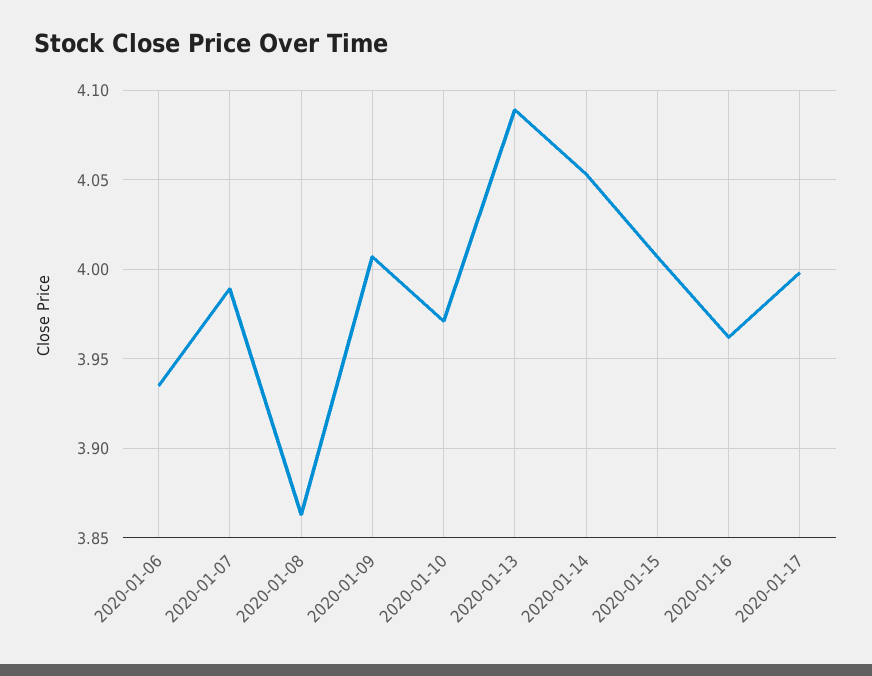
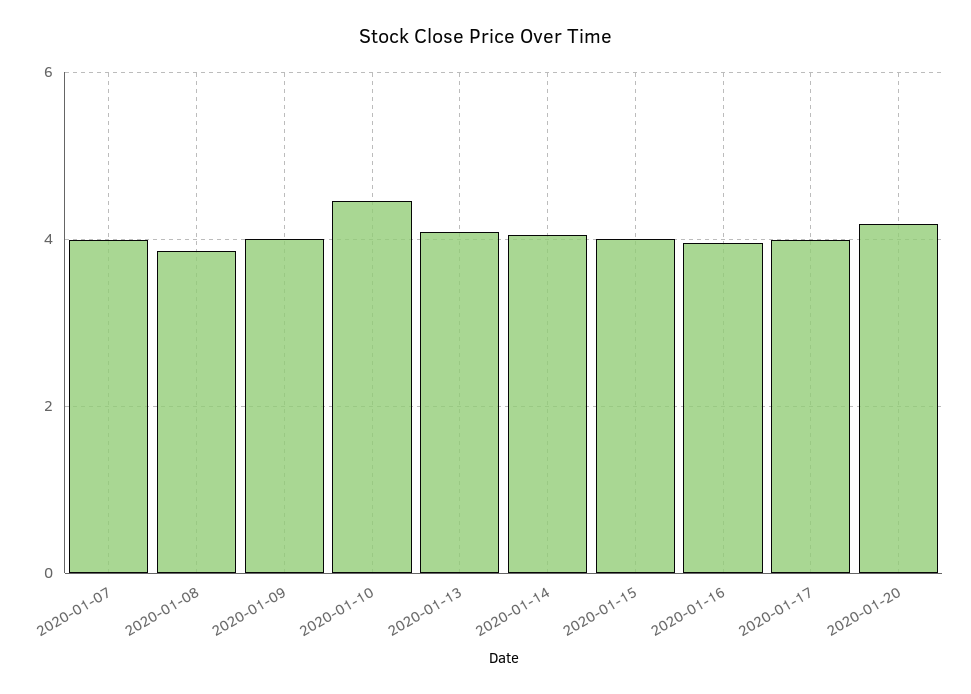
2020-01-06: 3.935 -> none
2020-01-10: 3.97 -> 4.4
2020-01-20: none -> 4.2

